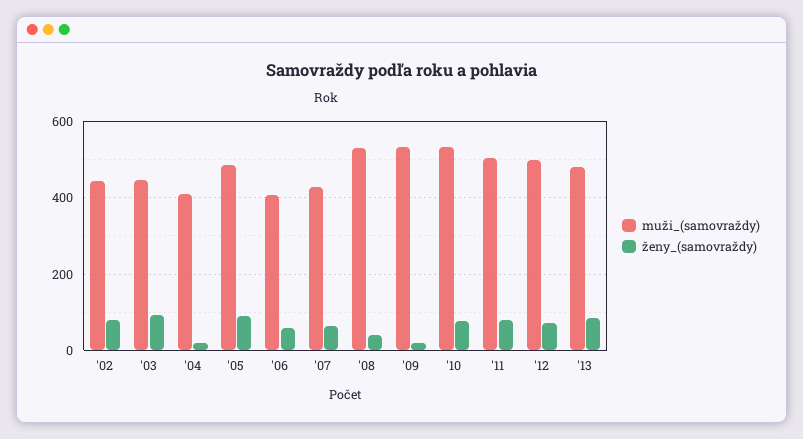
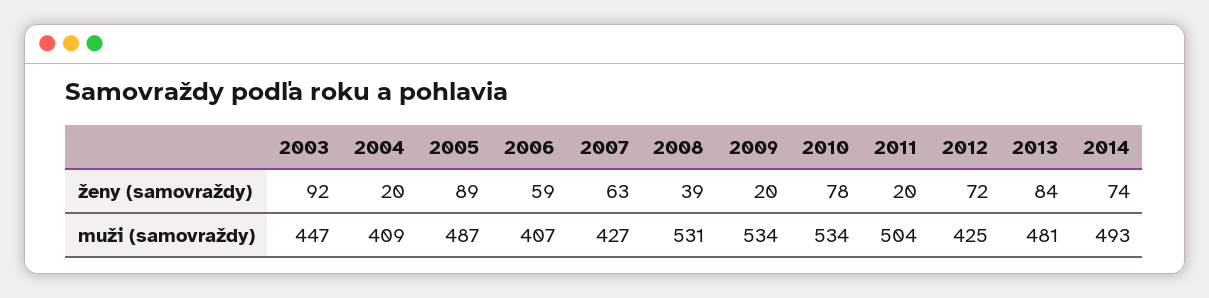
muži_(samovraždy), '02: 440 -> none
ženy_(samovraždy), '02: 80 -> none
ženy_(samovraždy), '11: 80 -> 20
muži_(samovraždy), '12: 500 -> 425
ženy_(samovraždy), 2014: none -> 74
muži_(samovraždy), 2014: none -> 493

